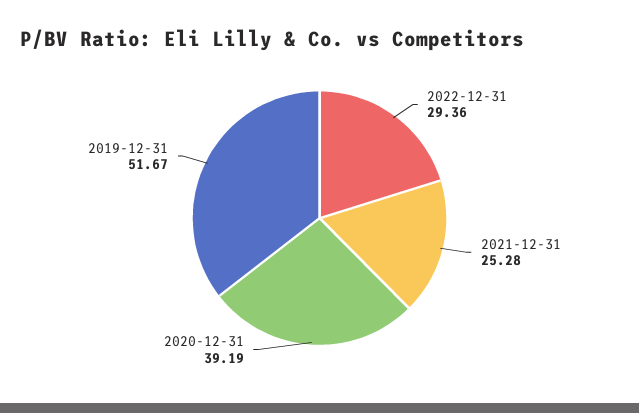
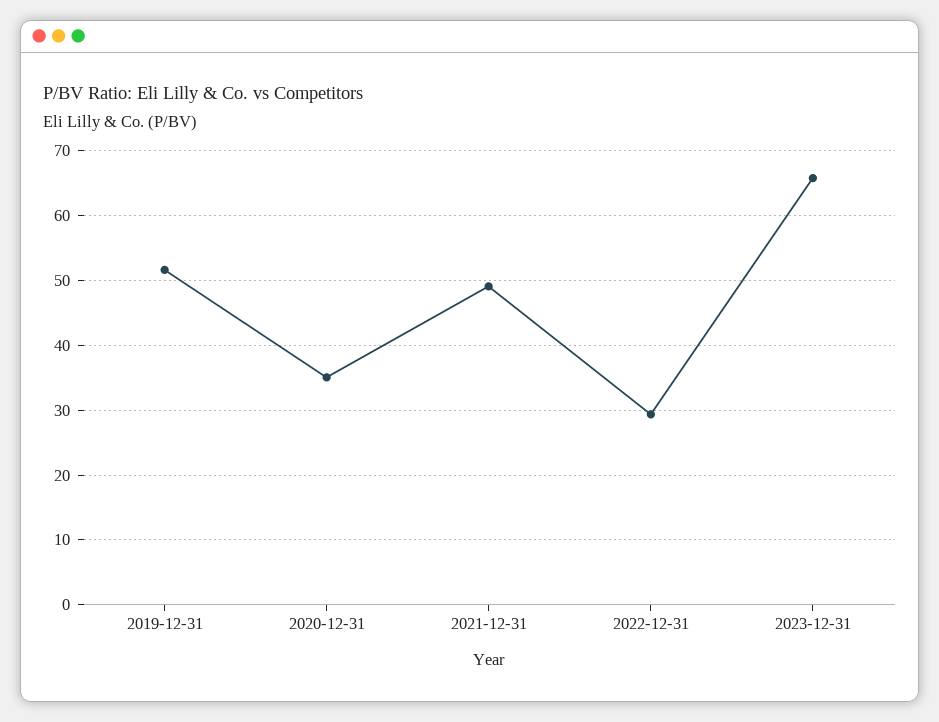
2021-12-31: 25.28 -> 49
2020-12-31: 39.19 -> 35
2023-12-31: none -> 66

